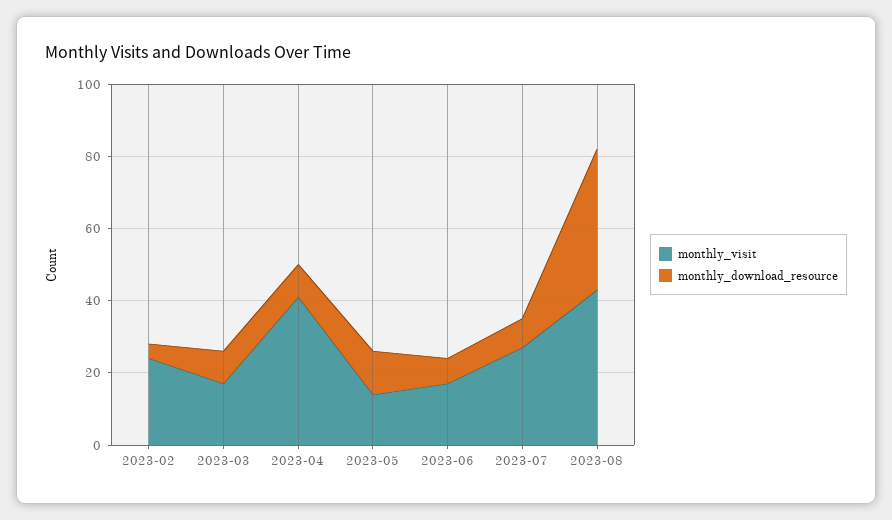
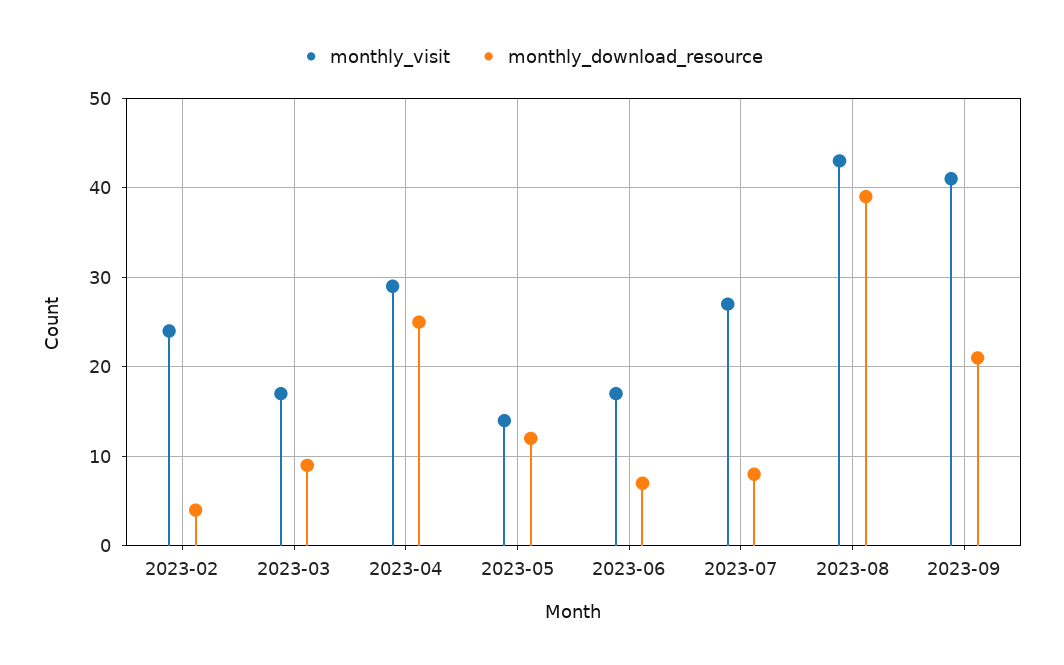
monthly_visit, 2023-04: 40 -> 29
monthly_download_resource, 2023-04: 10 -> 25
monthly_visit, 2023-09: none -> 41
monthly_download_resource, 2023-09: none -> 21

